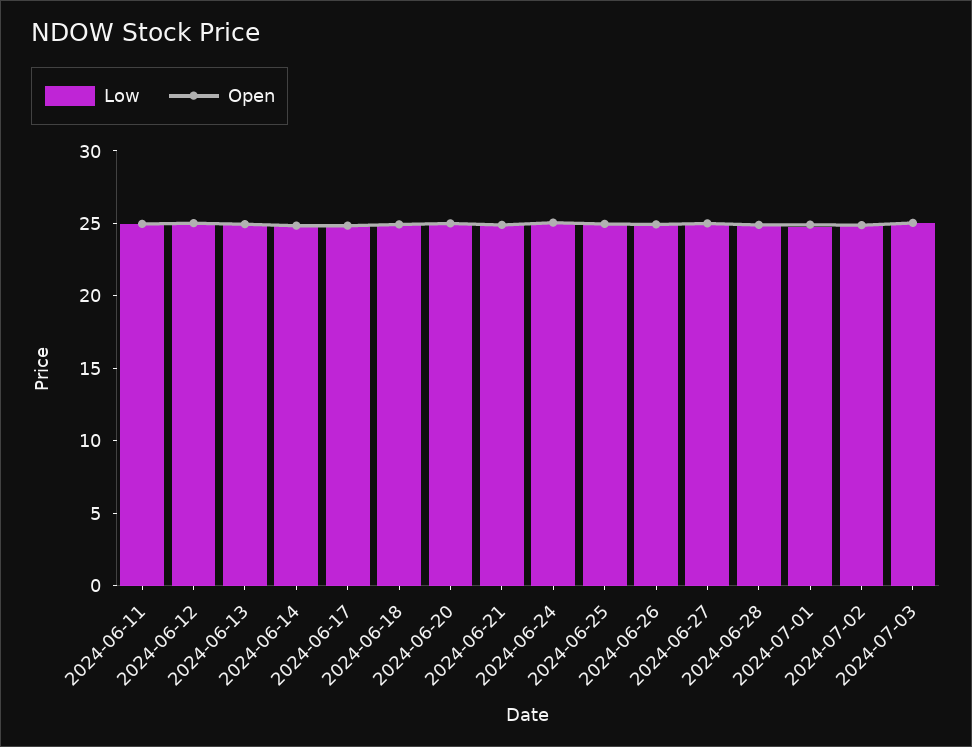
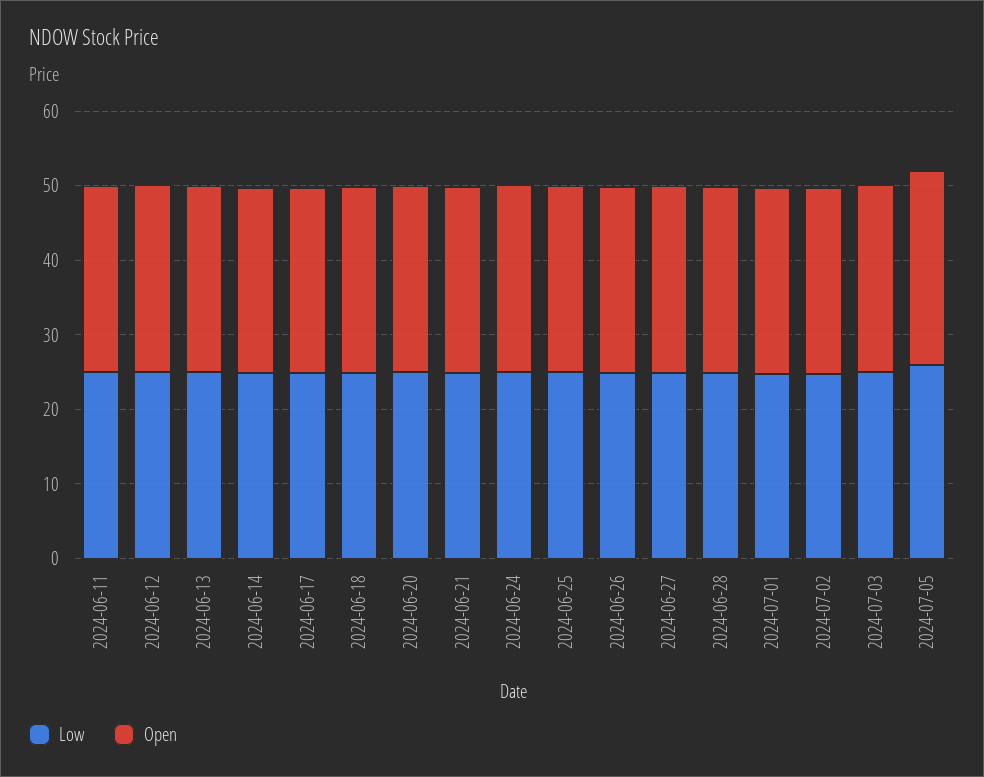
Low, 2024-07-05: none -> 26
Open, 2024-07-05: none -> 26

